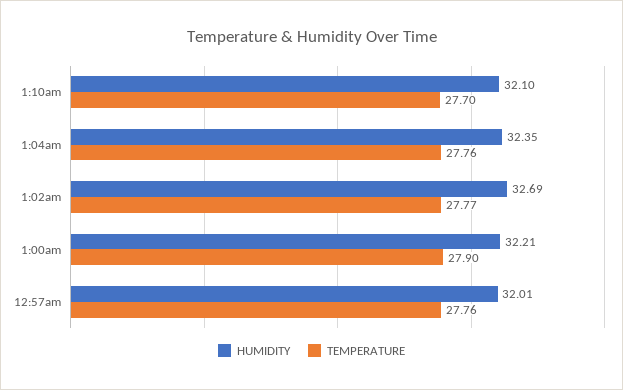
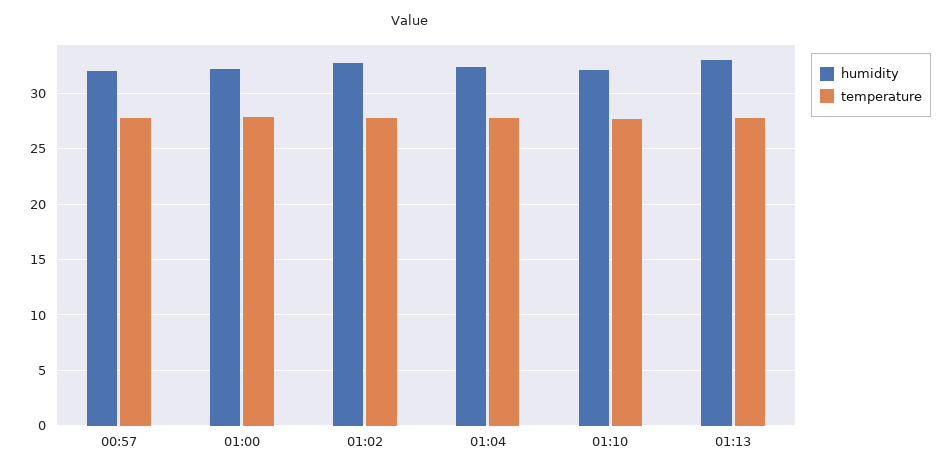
HUMIDITY, 01:13: none -> 33
TEMPERATURE, 01:13: none -> 28

